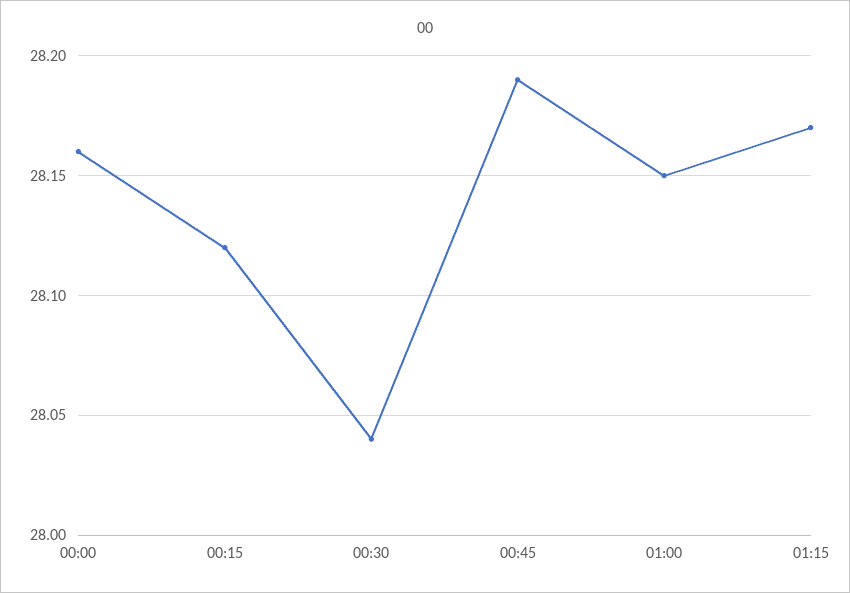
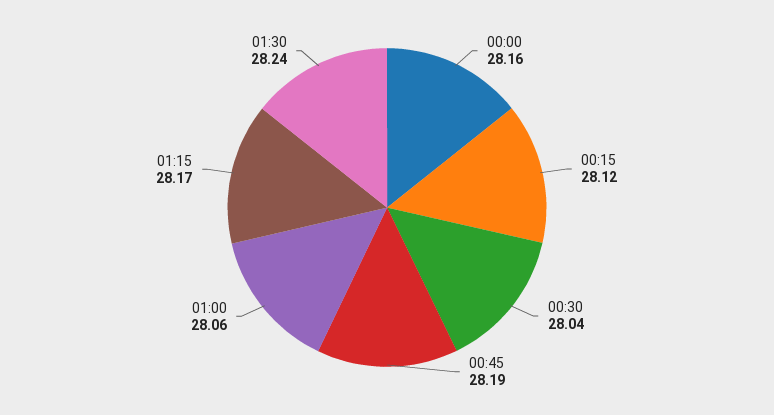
01:00: 28.15 -> 28.06
01:30: none -> 28.24

